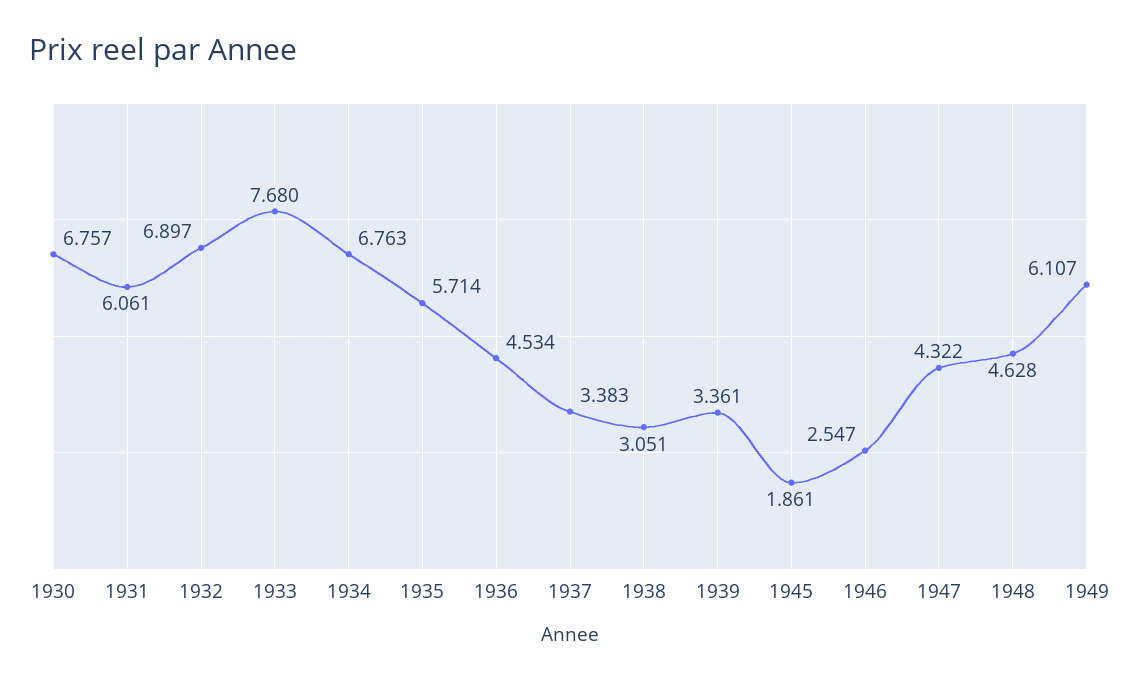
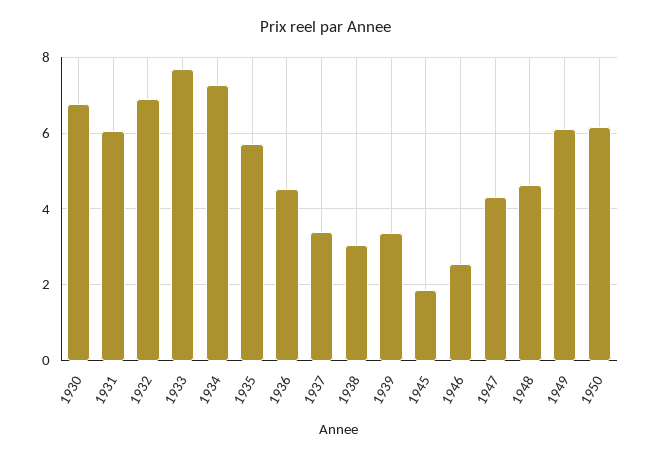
1934: 6.763 -> 7.2
1950: none -> 6.2

